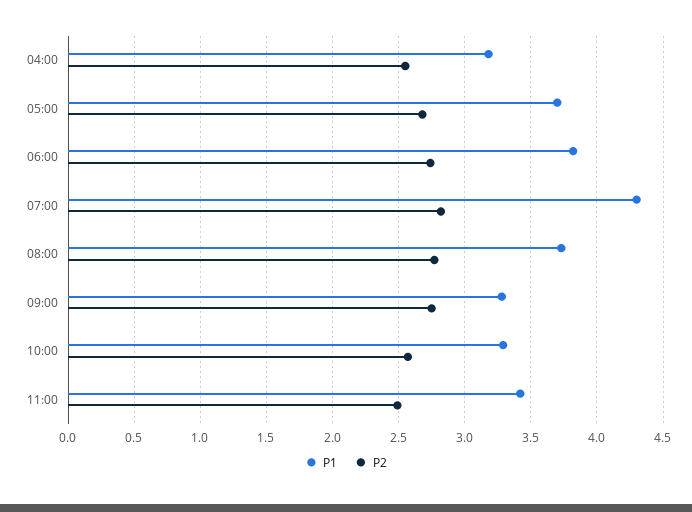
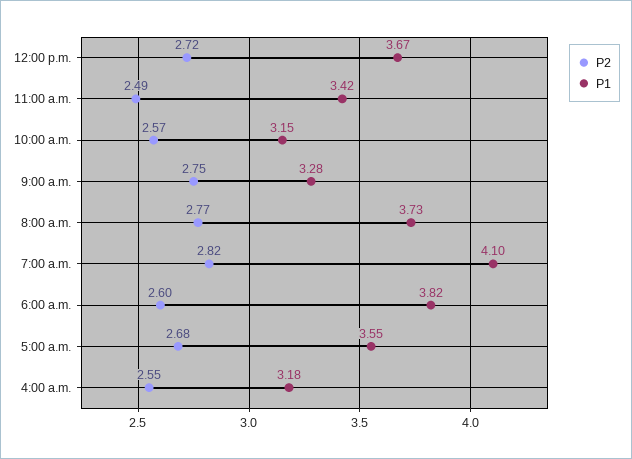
P1, 05:00: 3.7 -> 3.55
P2, 06:00: 2.75 -> 2.6
P1, 07:00: 4.3 -> 4.1
P1, 10:00: 3.3 -> 3.15
P2, 12:00 p.m.: none -> 2.72
P1, 12:00 p.m.: none -> 3.67

